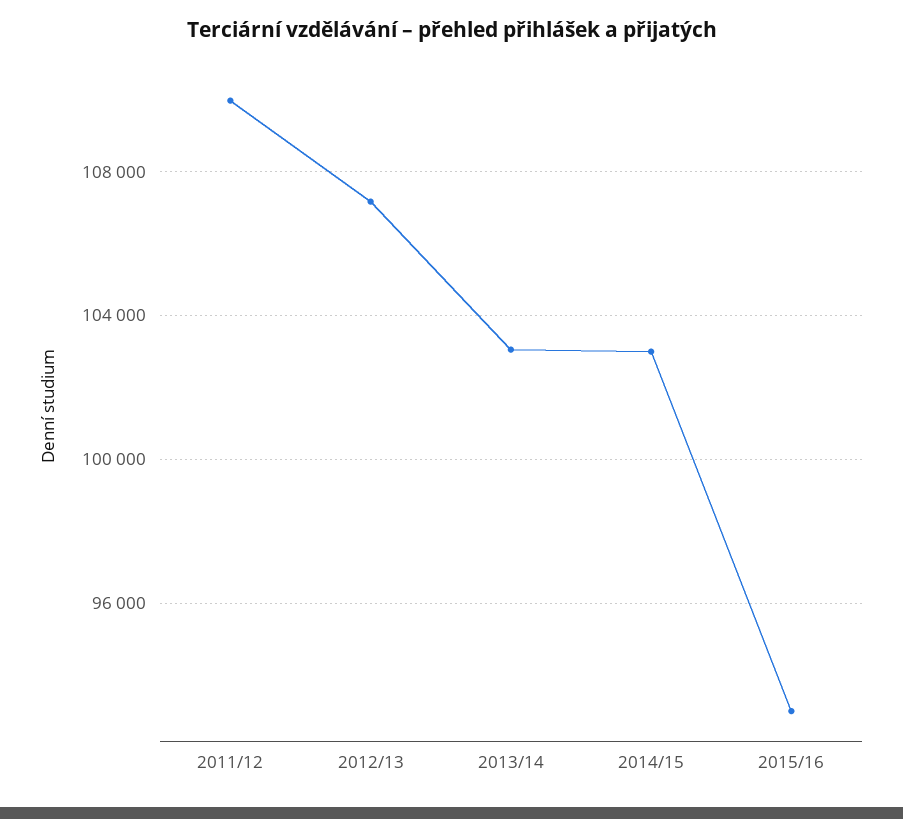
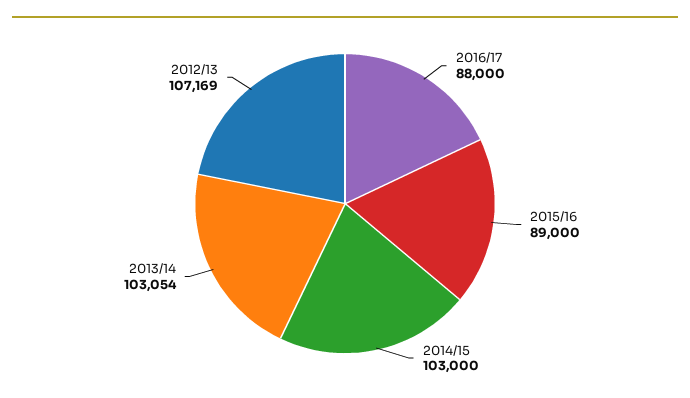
2011/12: 110000 -> none
2015/16: 93000 -> 89000
2016/17: none -> 88000

